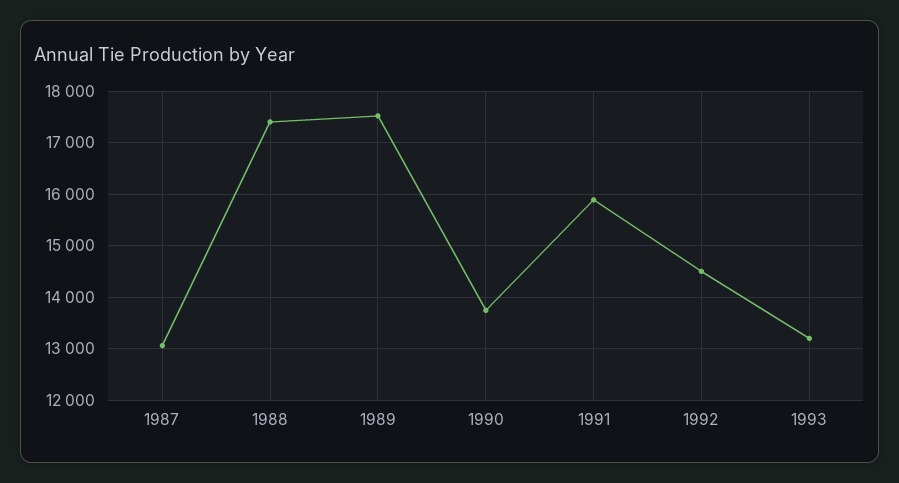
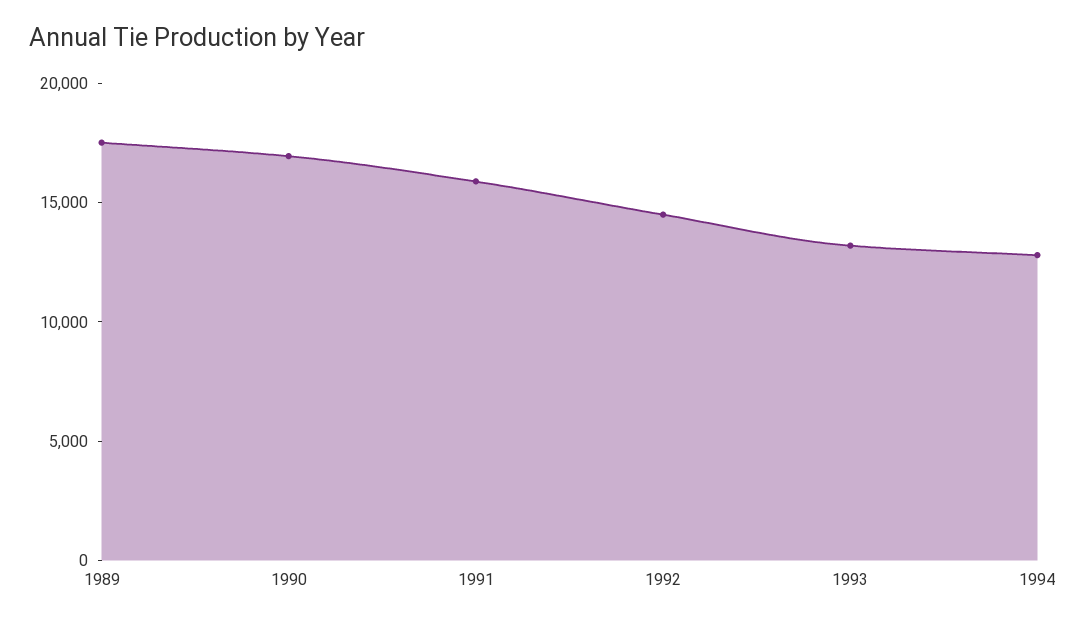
1987: 13000 -> none
1988: 17400 -> none
1990: 13800 -> 17000
1994: none -> 13000

